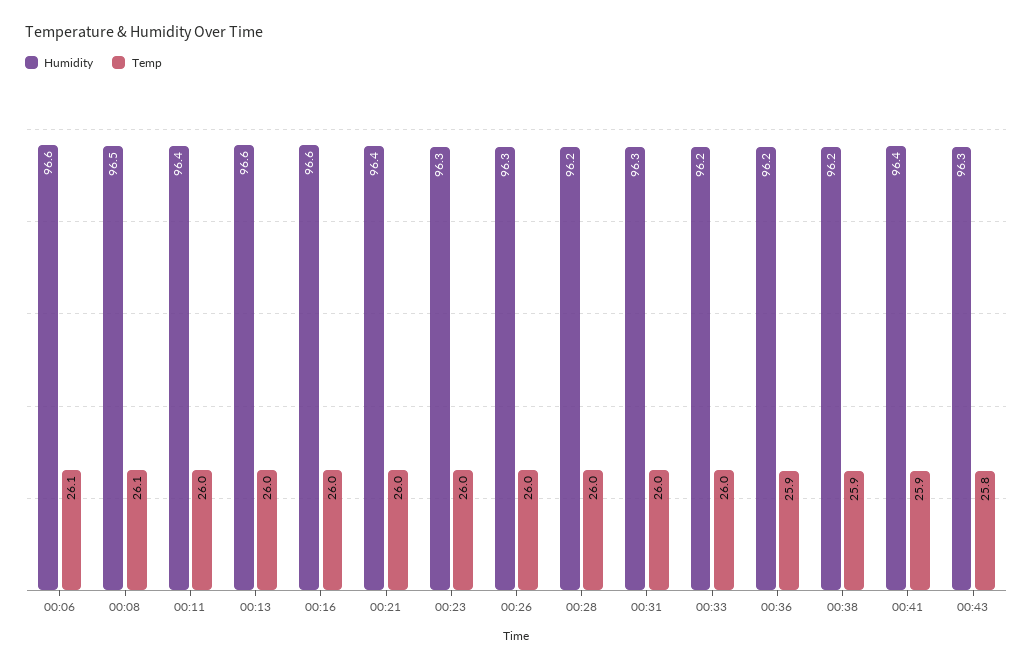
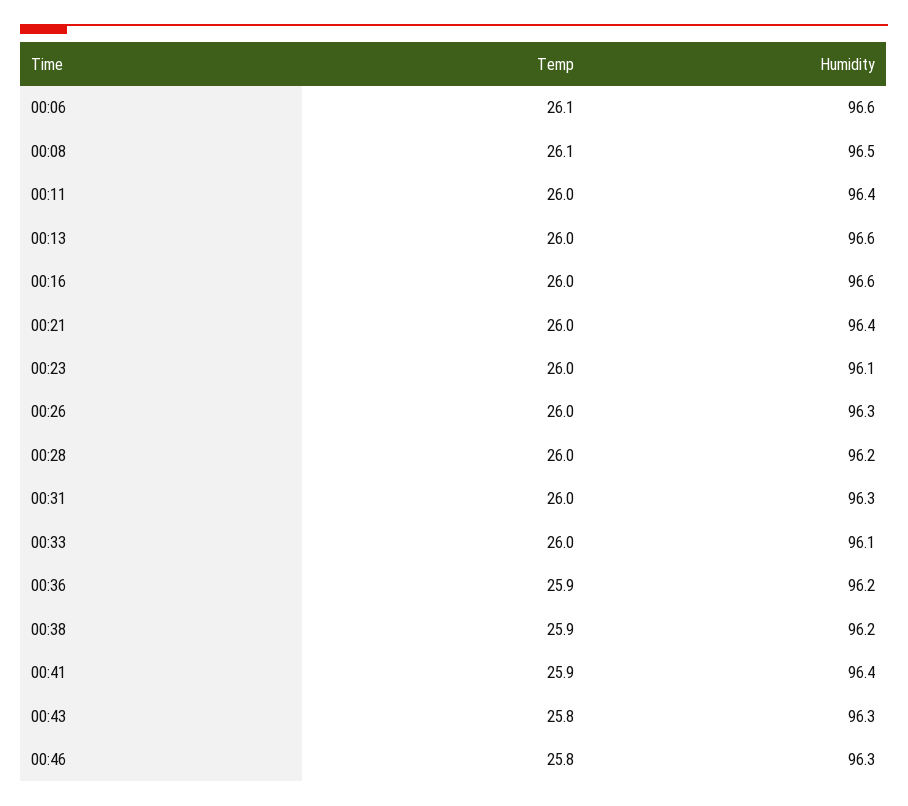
Humidity, 00:23: 96.3 -> 96.1
Humidity, 00:33: 96.2 -> 96.1
Temp, 00:46: none -> 25.8
Humidity, 00:46: none -> 96.3

